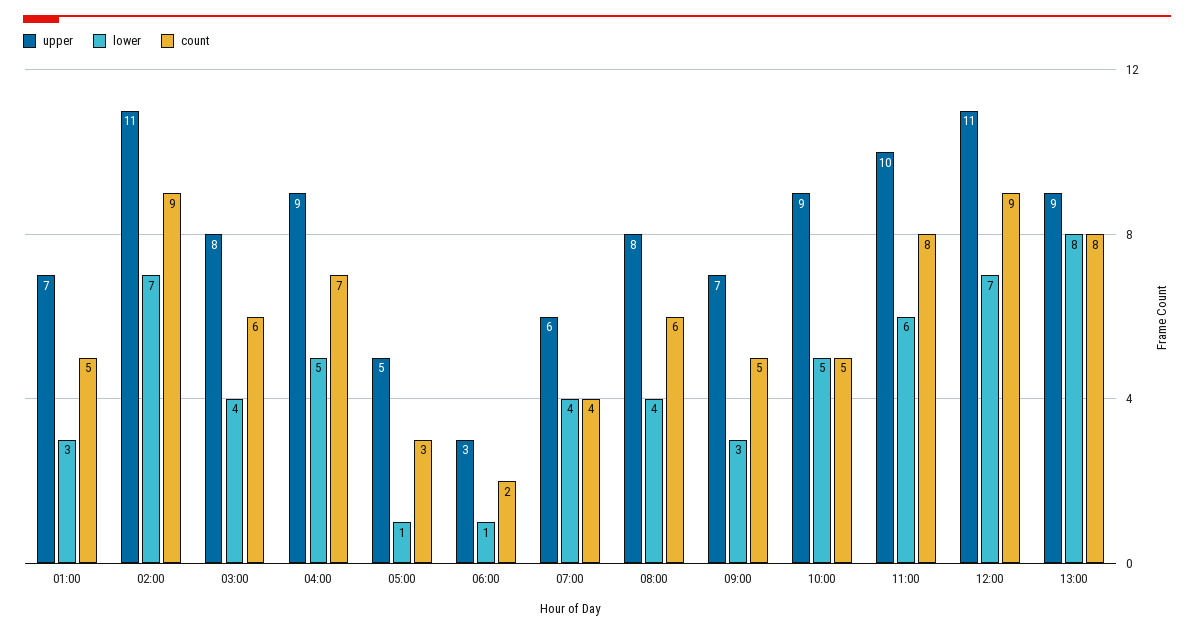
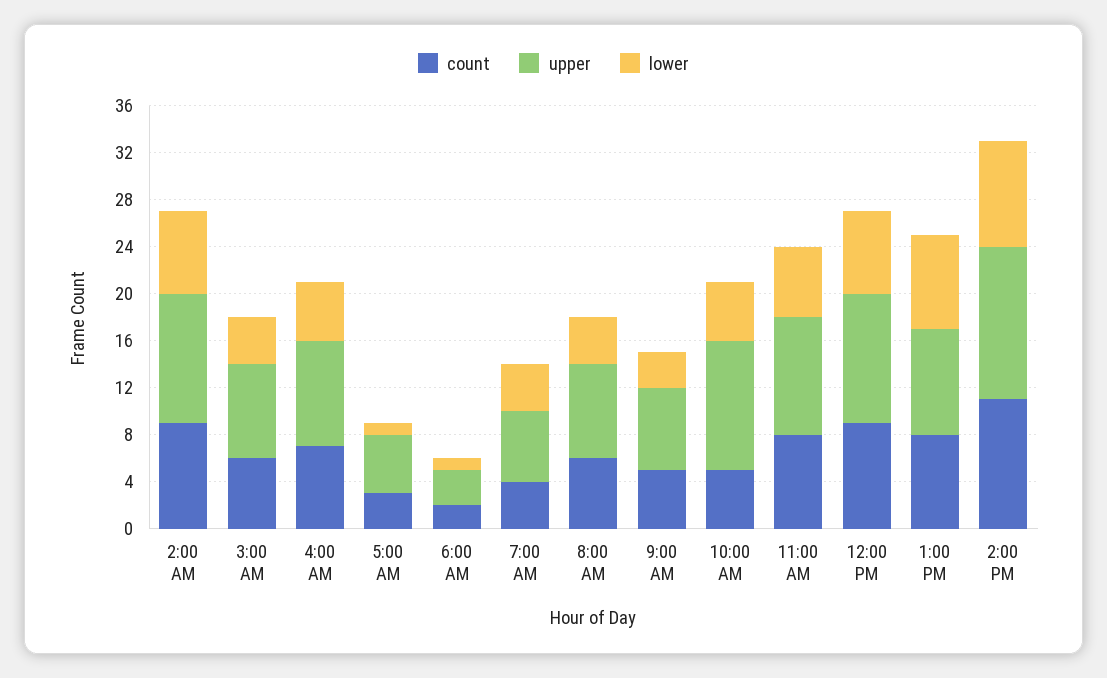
upper, 01:00: 7 -> none
lower, 01:00: 3 -> none
count, 01:00: 5 -> none
upper, 10:00: 9 -> 11
count, 2:00 PM: none -> 11
upper, 2:00 PM: none -> 13
lower, 2:00 PM: none -> 9

